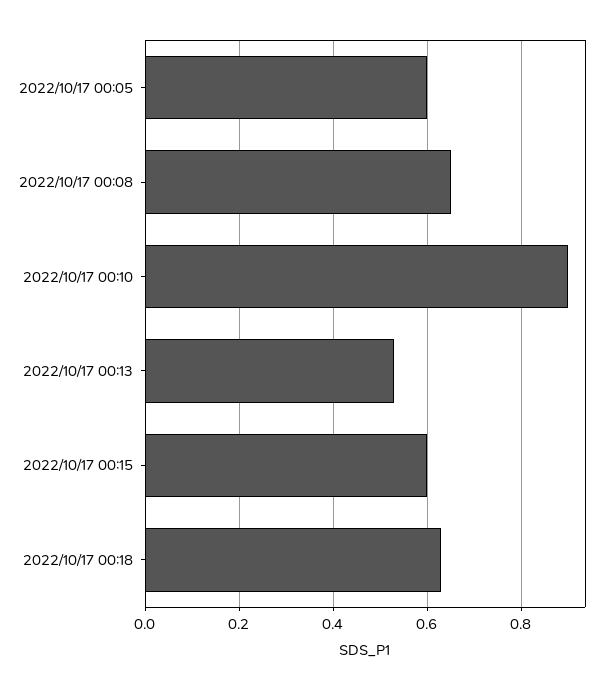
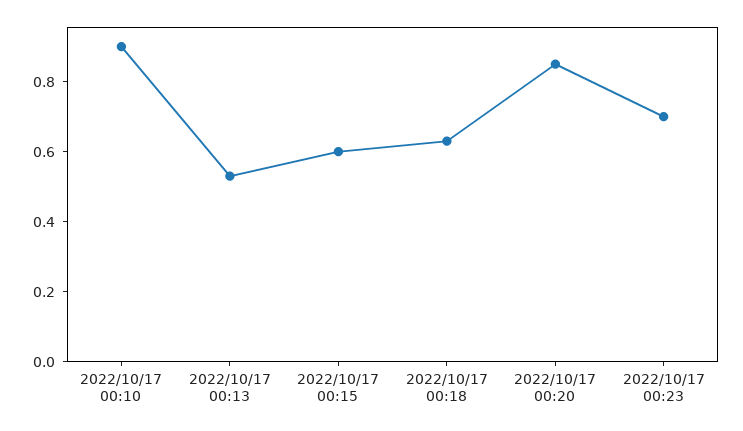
2022/10/17 00:05: 0.6 -> none
2022/10/17 00:08: 0.65 -> none
2022/10/17 00:20: none -> 0.85
2022/10/17 00:23: none -> 0.7

